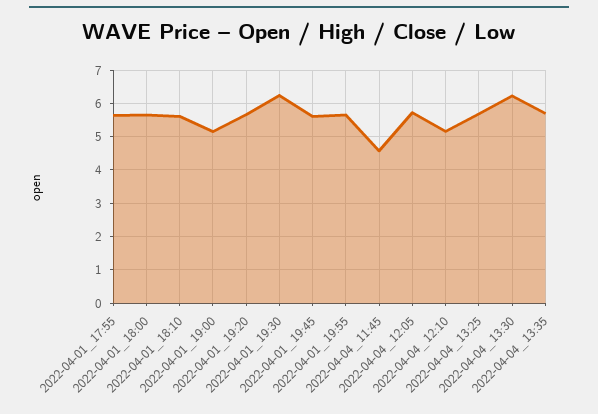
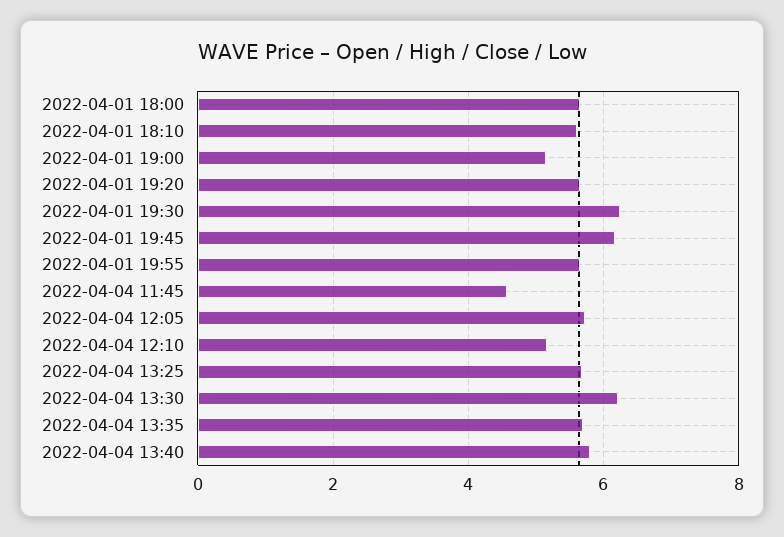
2022-04-01_17:55: 5.6 -> none
2022-04-01_19:45: 5.6 -> 6.2
2022-04-04 13:40: none -> 5.8

